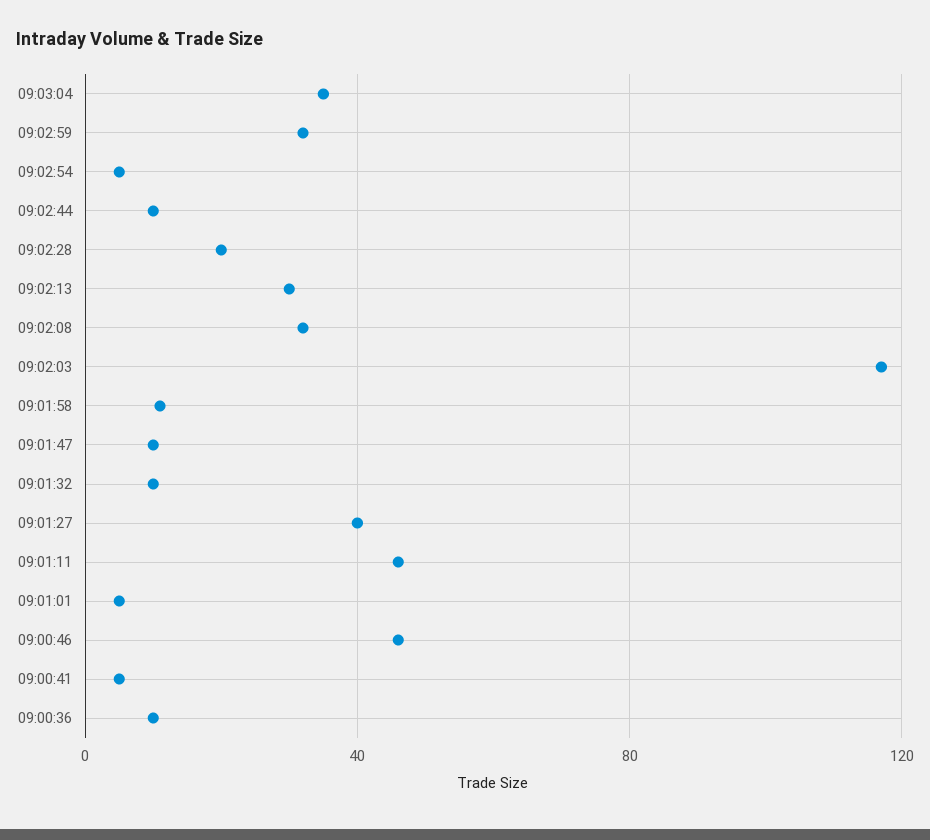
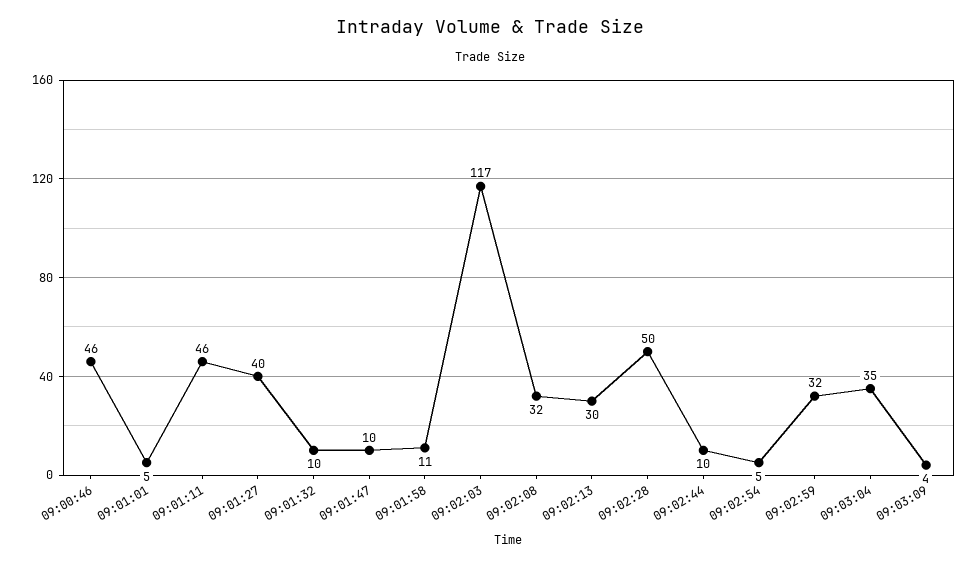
09:02:28: 20 -> 50
09:00:41: 5 -> none
09:00:36: 10 -> none
09:03:09: none -> 4

